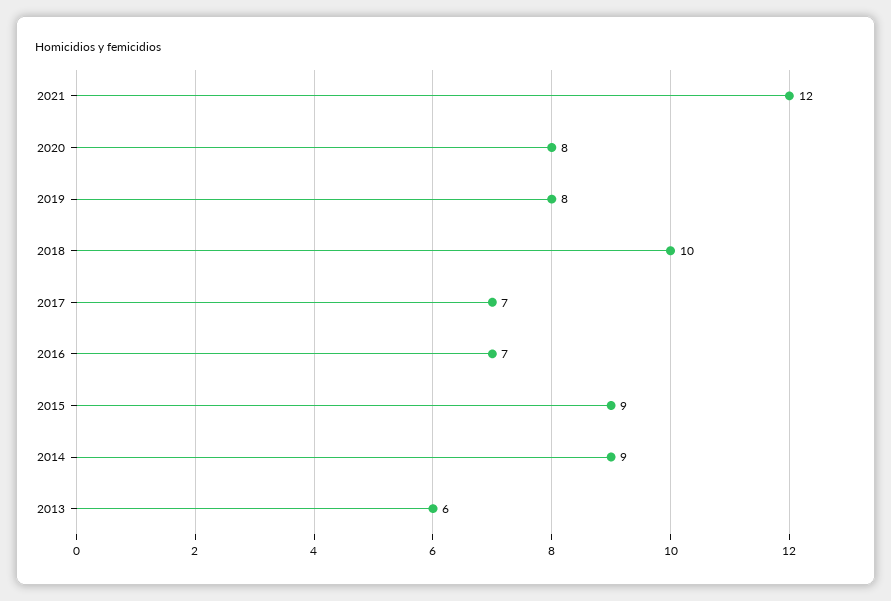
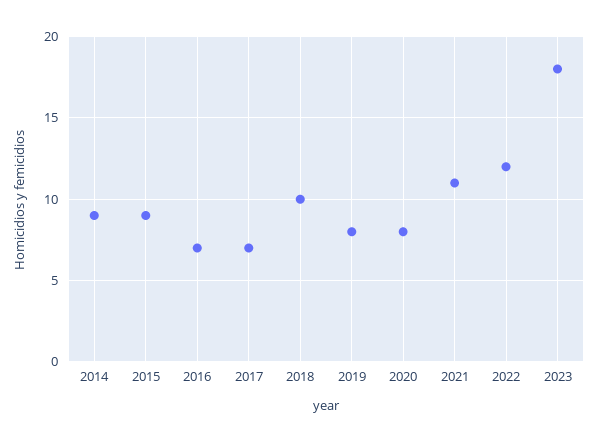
2021: 12 -> 11
2013: 6 -> none
2022: none -> 12
2023: none -> 18

